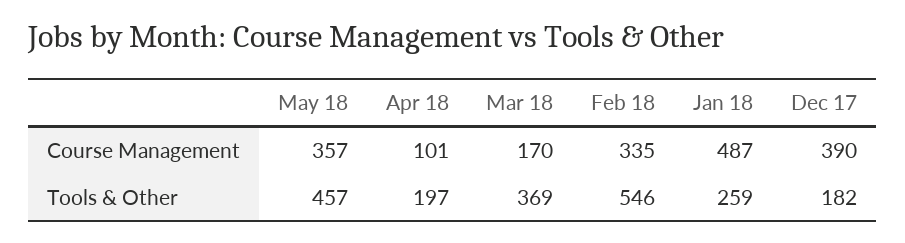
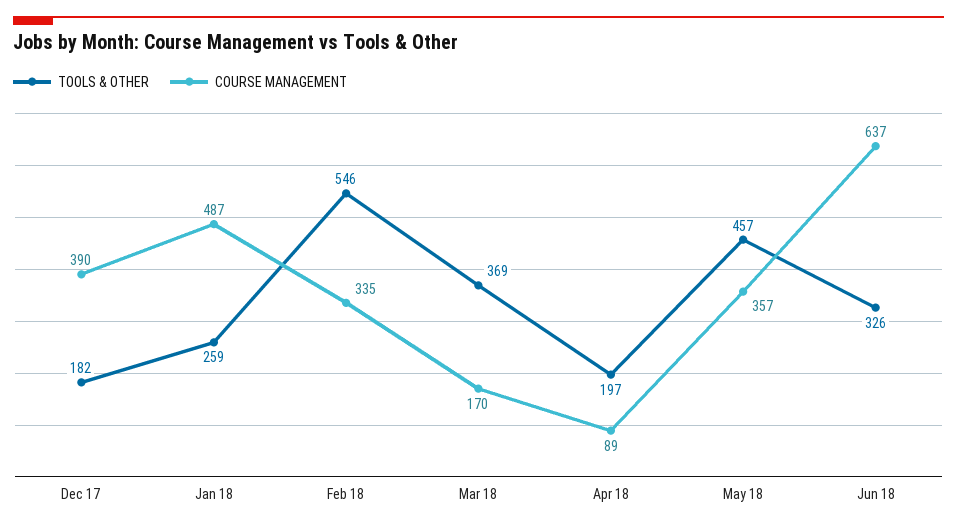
Course Management, Apr 18: 101 -> 89
Tools & Other, Jun 18: none -> 326
Course Management, Jun 18: none -> 637

